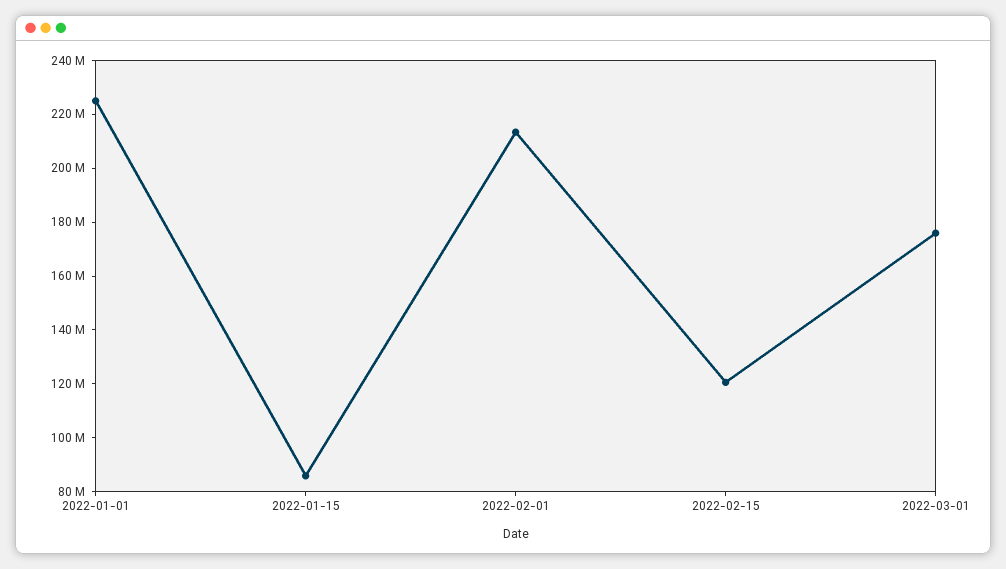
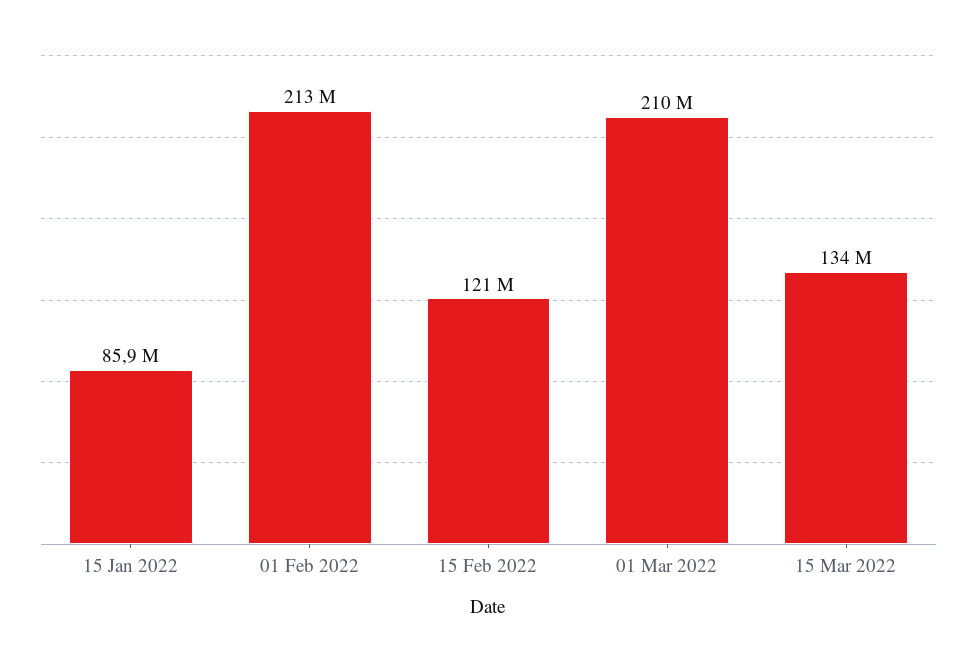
2022-01-01: 225000000 -> none
2022-03-01: 175000000 -> 210000000
15 Mar 2022: none -> 134000000

